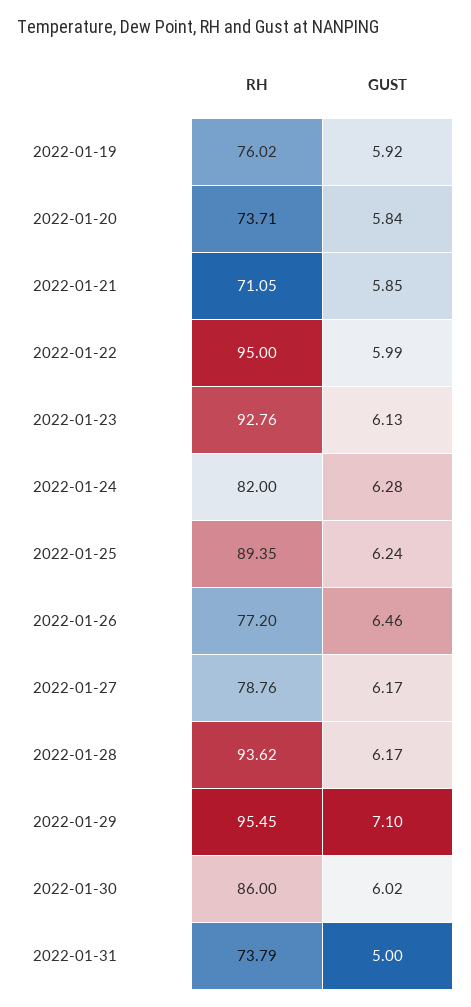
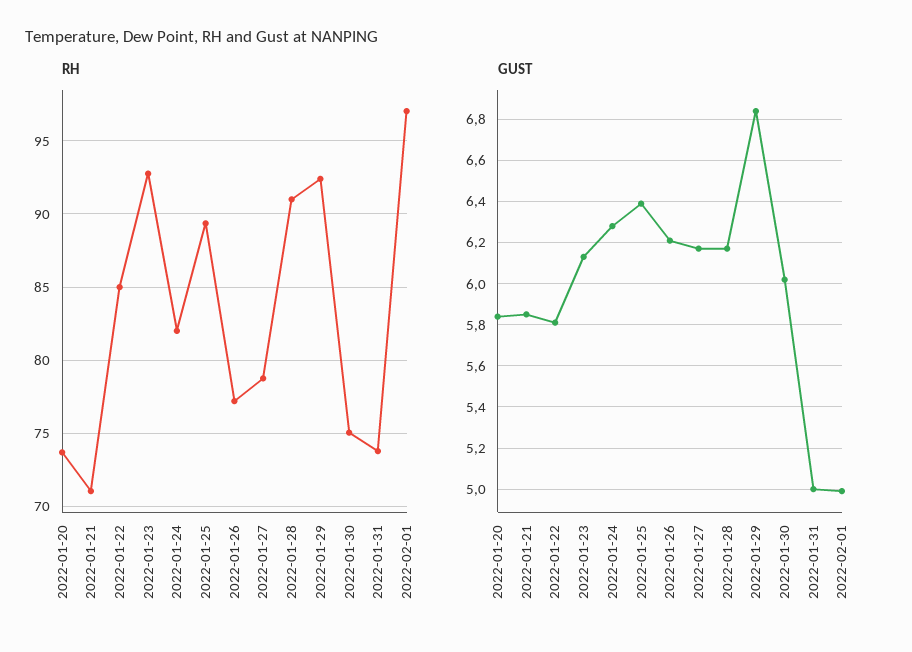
RH, 2022-01-19: 76.02 -> none
GUST, 2022-01-19: 5.92 -> none
RH, 2022-01-22: 95 -> 85
GUST, 2022-01-22: 5.99 -> 5.8
GUST, 2022-01-25: 6.24 -> 6.4
GUST, 2022-01-26: 6.46 -> 6.2
RH, 2022-01-28: 93.62 -> 91
RH, 2022-01-29: 95.45 -> 92.5
GUST, 2022-01-29: 7.1 -> 6.85
RH, 2022-01-30: 86 -> 75
RH, 2022-02-01: none -> 97
GUST, 2022-02-01: none -> 5

